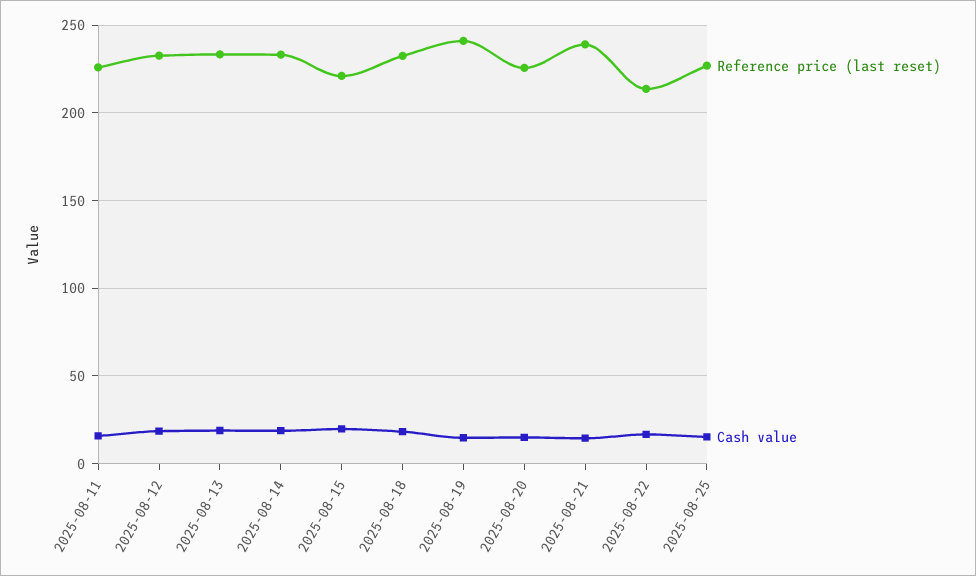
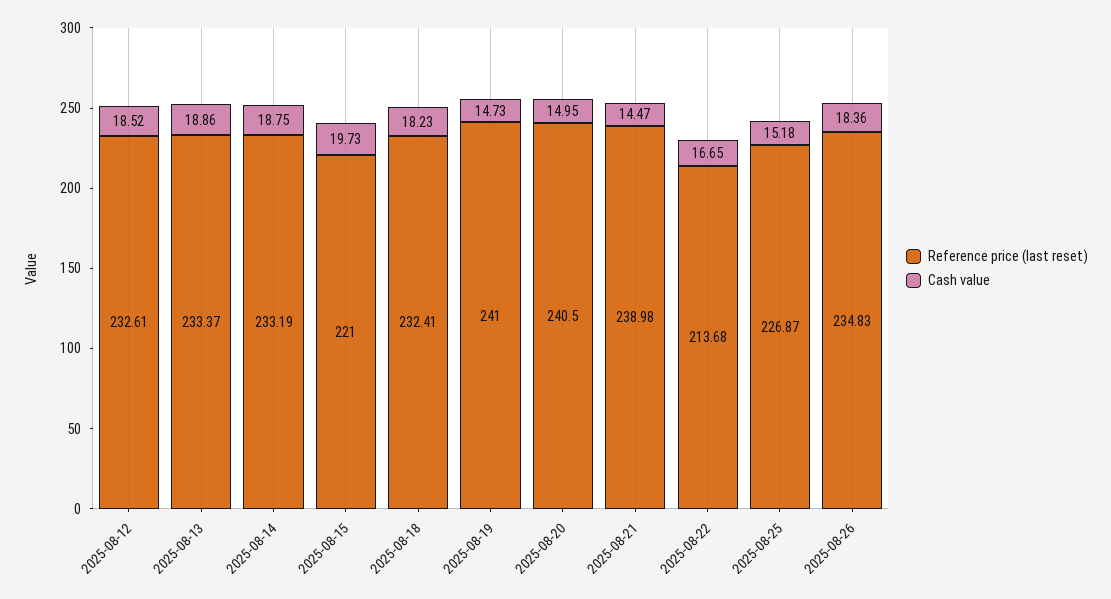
Reference price (last reset), 2025-08-11: 225 -> none
Cash value, 2025-08-11: 15 -> none
Reference price (last reset), 2025-08-20: 225 -> 240.5
Reference price (last reset), 2025-08-26: none -> 234.83
Cash value, 2025-08-26: none -> 18.36

